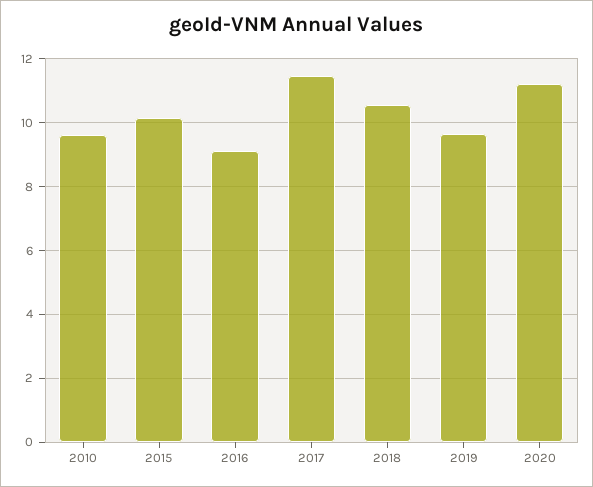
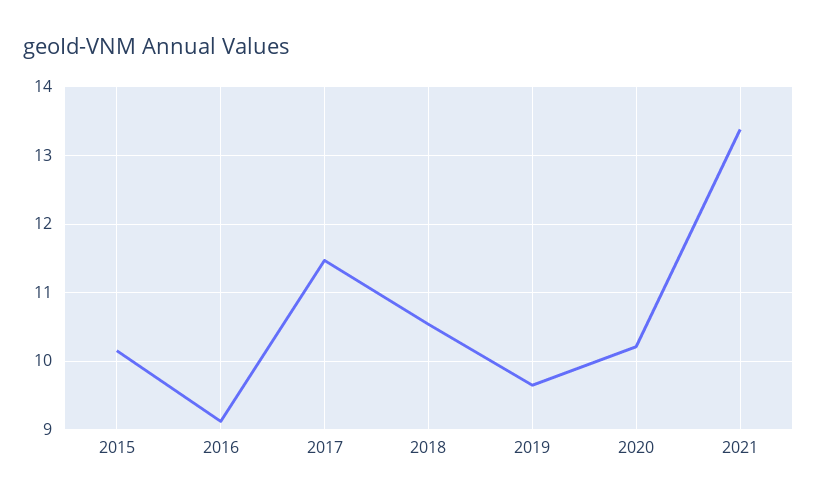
2010: 9.6 -> none
2020: 11.2 -> 10.2
2021: none -> 13.4

